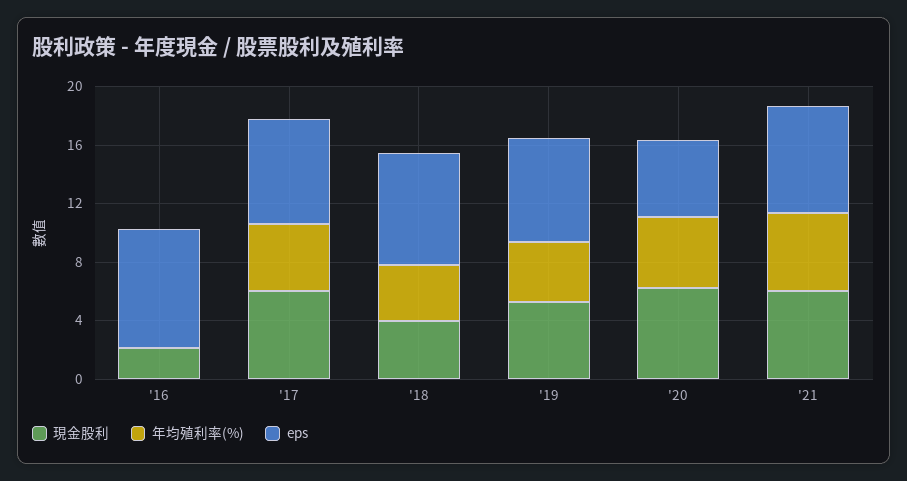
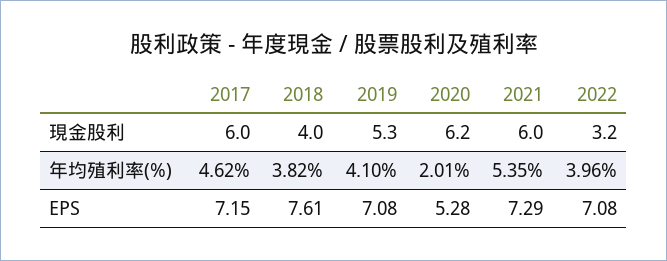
現金股利, '16: 2 -> none
年均殖利率(%), '16: 0 -> none
eps, '16: 8 -> none
年均殖利率(%), '20: 5 -> 2.01
現金股利, 2022: none -> 3.2
年均殖利率(%), 2022: none -> 3.96
eps, 2022: none -> 7.08

